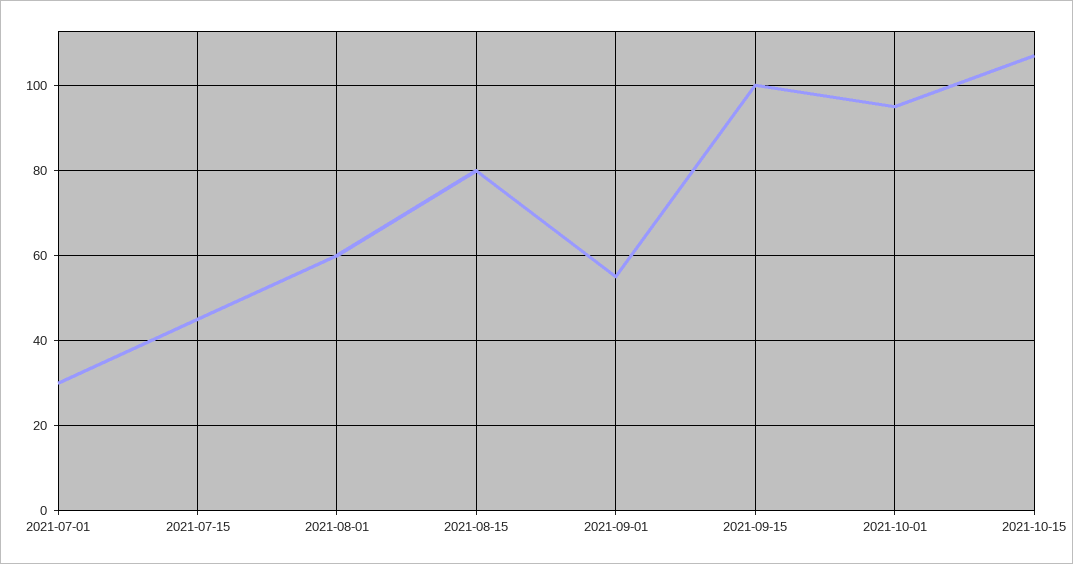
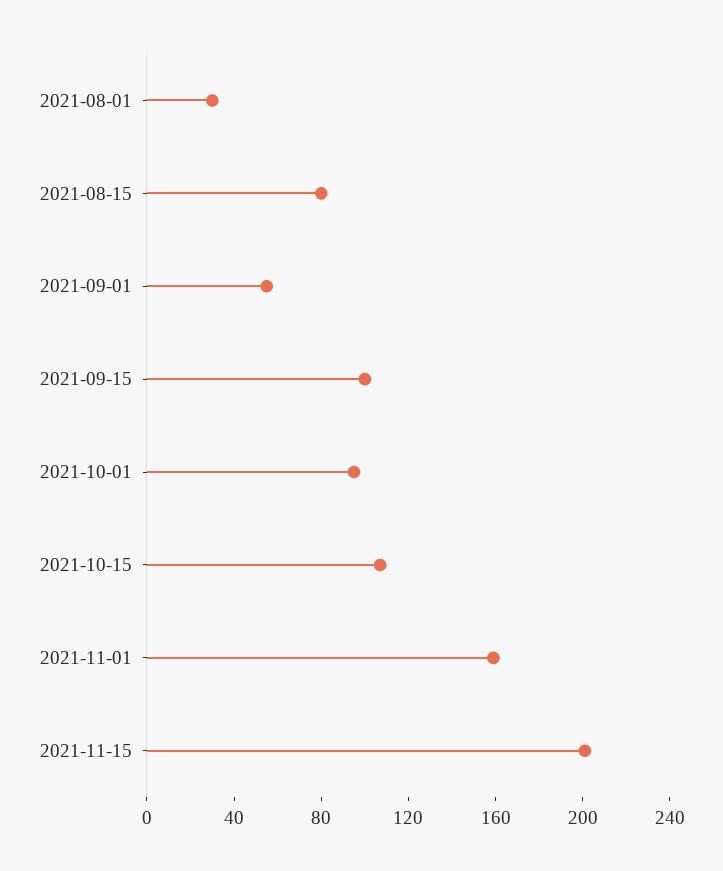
2021-07-01: 30 -> none
2021-07-15: 45 -> none
2021-08-01: 60 -> 30
2021-11-01: none -> 160
2021-11-15: none -> 200

